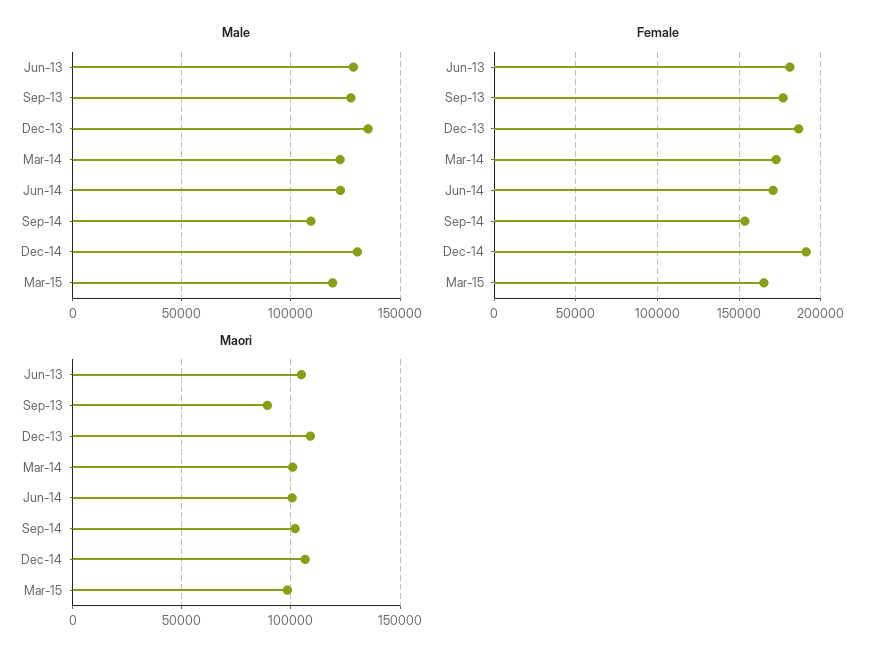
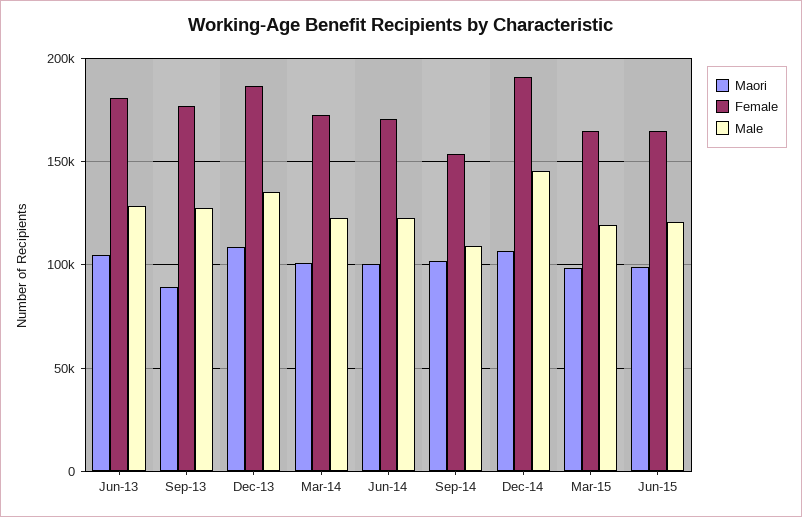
Male, Dec-14: 130000 -> 145000
Maori, Jun-15: none -> 100000
Female, Jun-15: none -> 165000
Male, Jun-15: none -> 120000

